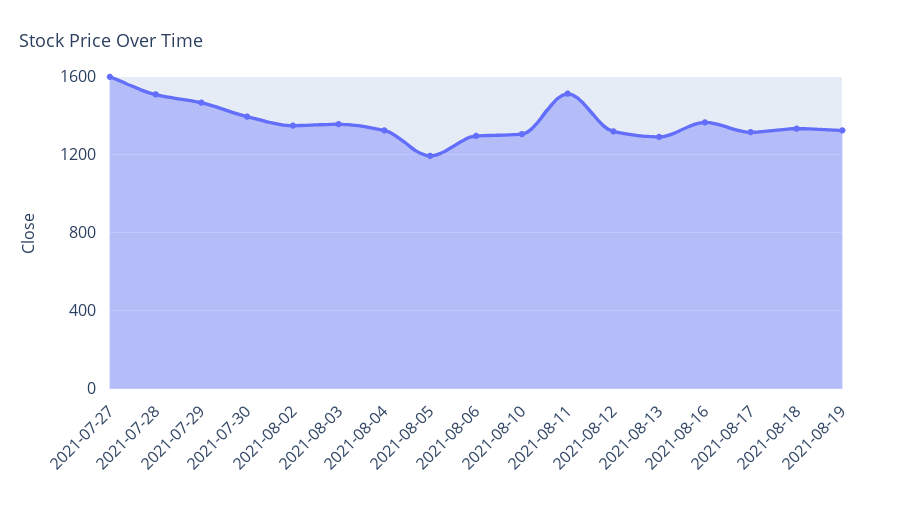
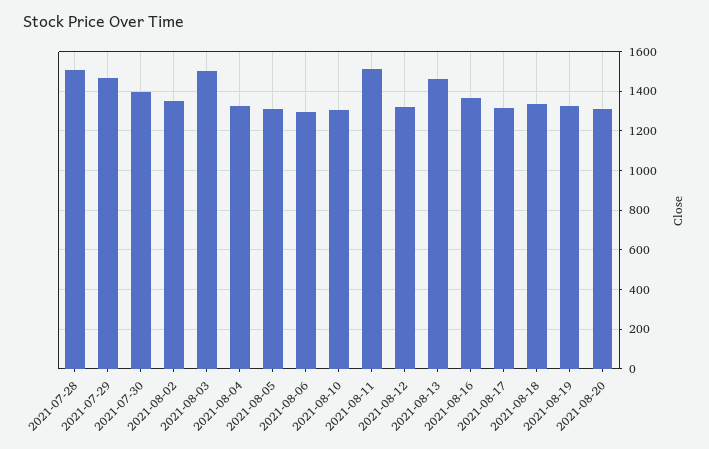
2021-07-27: 1600 -> none
2021-08-03: 1350 -> 1500
2021-08-05: 1200 -> 1300
2021-08-13: 1300 -> 1450
2021-08-20: none -> 1300

